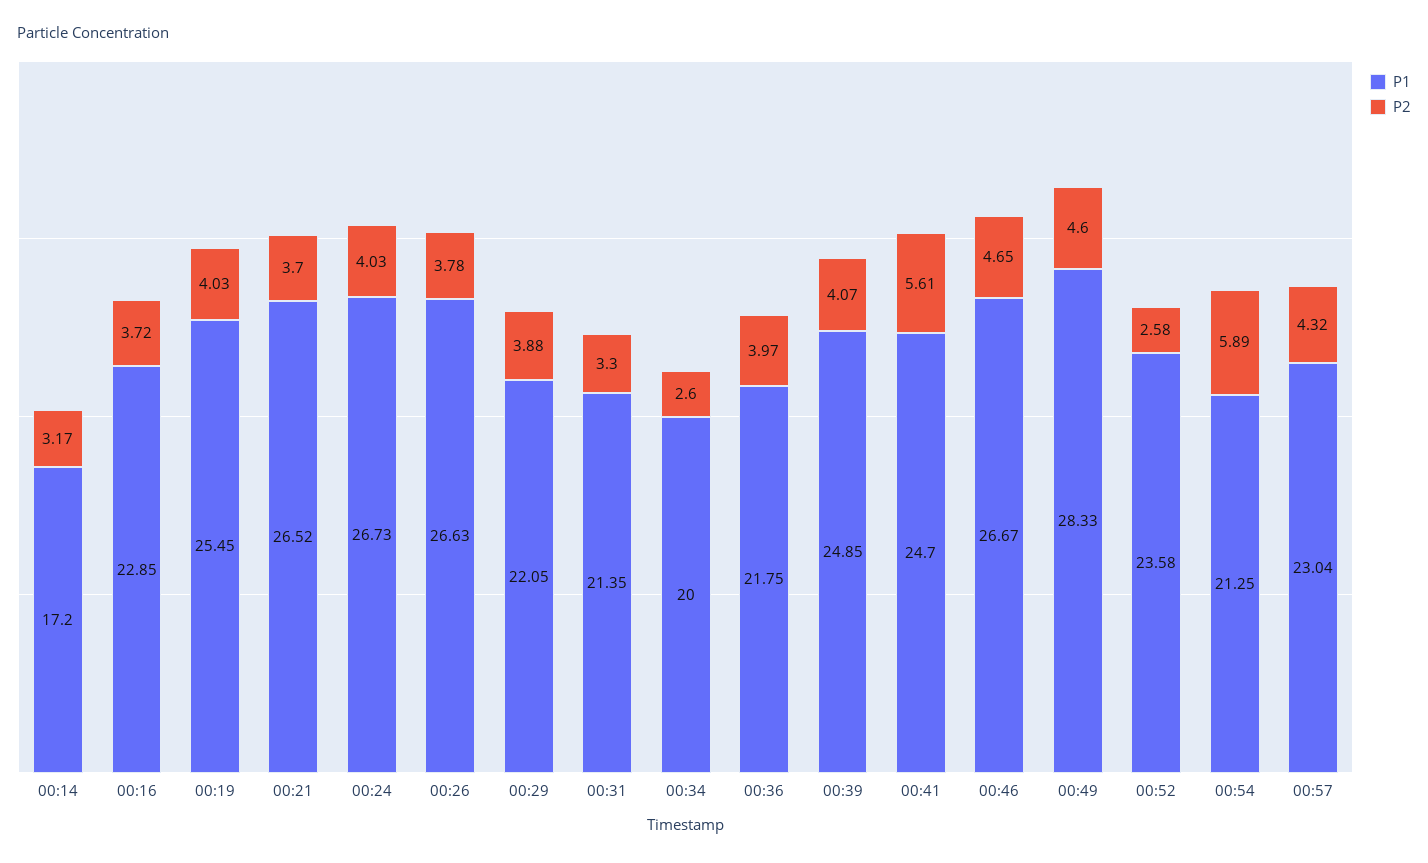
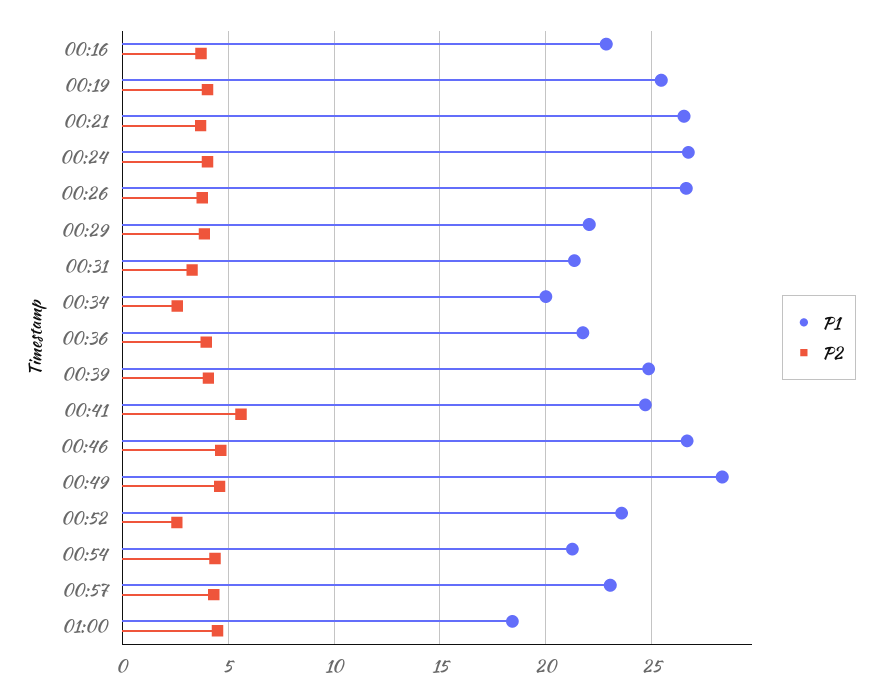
P1, 00:14: 17.2 -> none
P2, 00:14: 3.17 -> none
P2, 00:54: 5.89 -> 4.5
P1, 01:00: none -> 18.5
P2, 01:00: none -> 4.5

